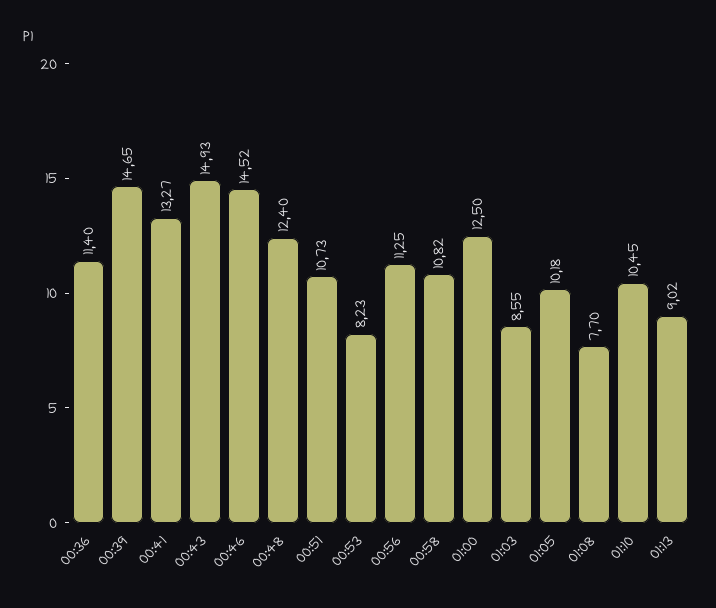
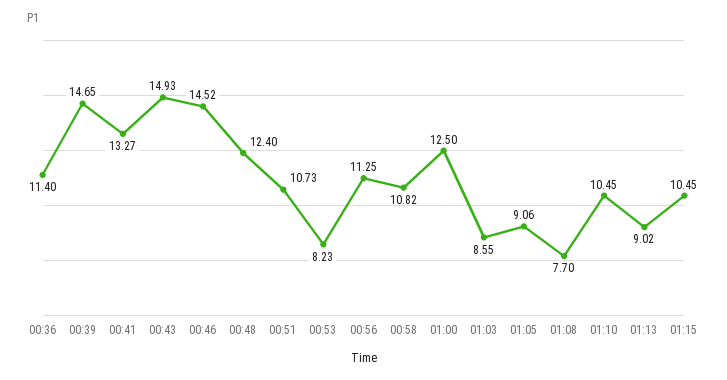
01:05: 10.18 -> 9.06
01:15: none -> 10.45

